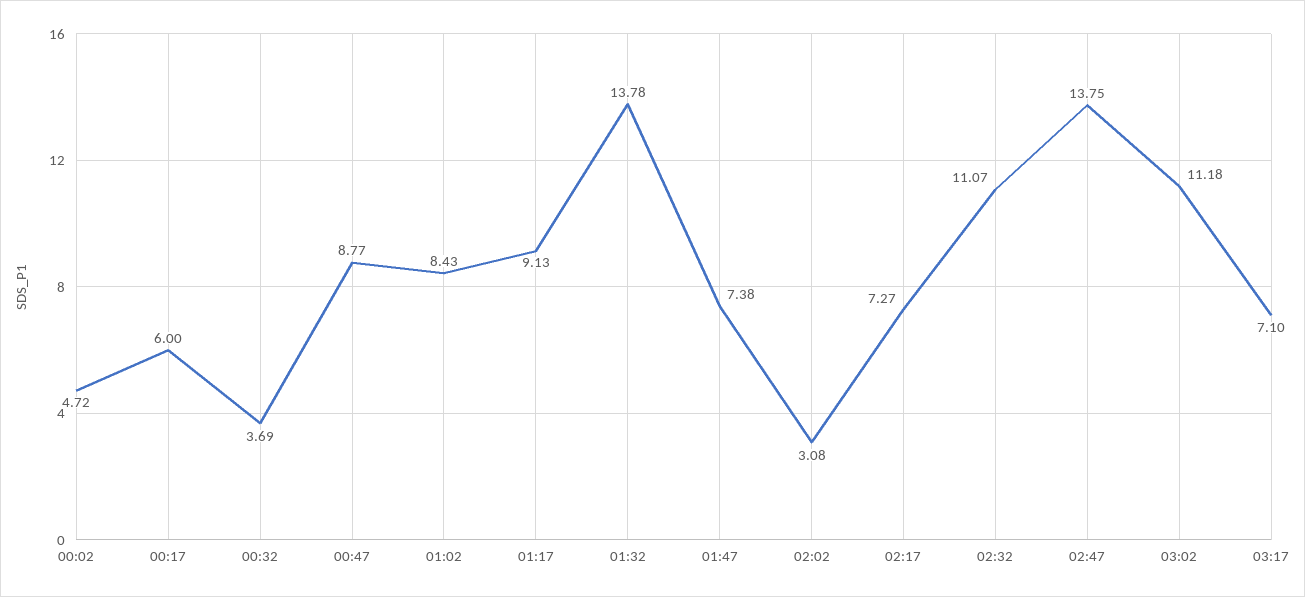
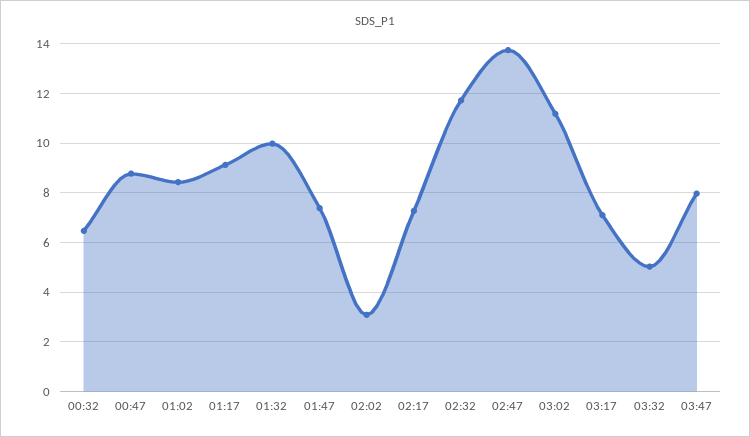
00:02: 4.72 -> none
00:17: 6 -> none
00:32: 3.69 -> 6.5
01:32: 13.78 -> 10
02:32: 11.07 -> 11.75
03:32: none -> 5
03:47: none -> 8

